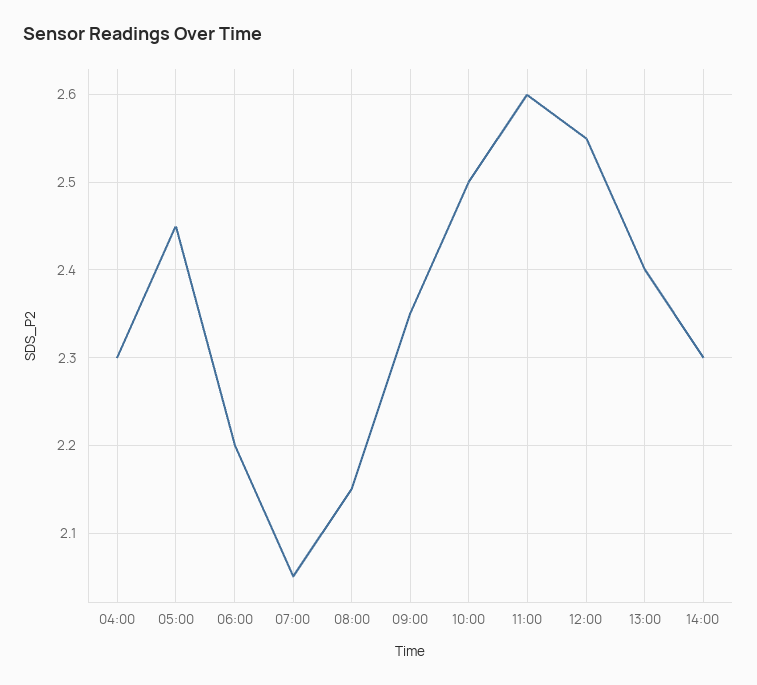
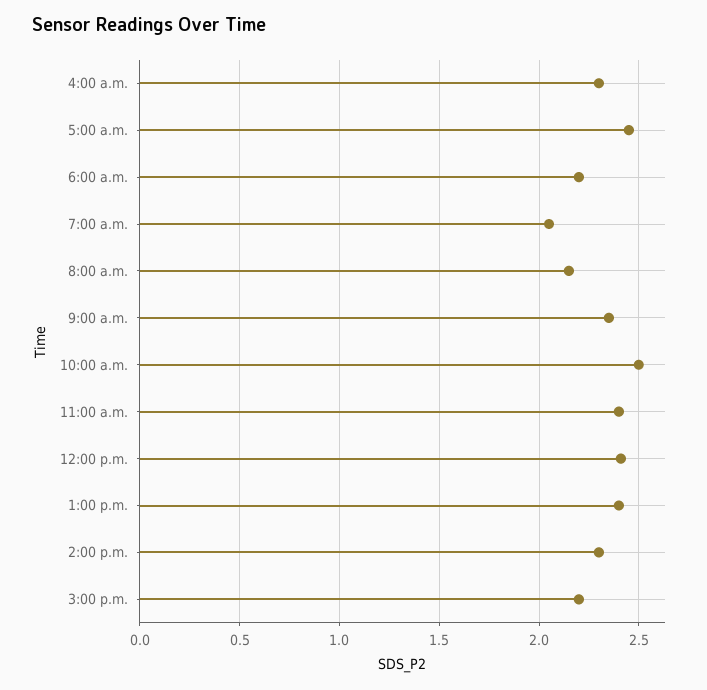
11:00: 2.6 -> 2.4
12:00: 2.55 -> 2.4
3:00 p.m.: none -> 2.2

